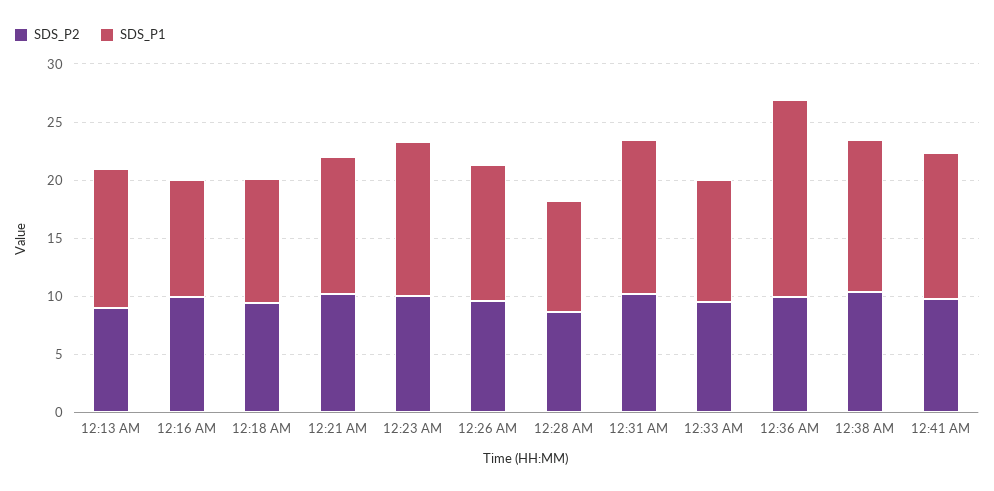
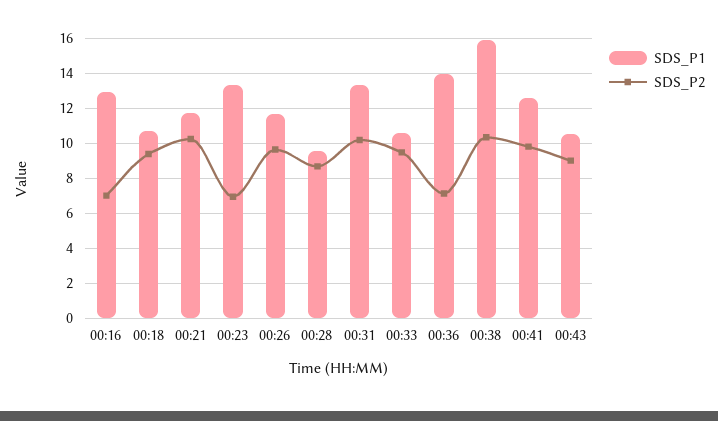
SDS_P2, 12:13 AM: 9 -> none
SDS_P1, 12:13 AM: 12 -> none
SDS_P2, 12:16 AM: 10 -> 7
SDS_P1, 12:16 AM: 10 -> 13
SDS_P2, 12:23 AM: 10 -> 7
SDS_P2, 12:36 AM: 10 -> 7
SDS_P1, 12:36 AM: 17 -> 14
SDS_P1, 12:38 AM: 13 -> 16
SDS_P1, 00:43: none -> 10.5
SDS_P2, 00:43: none -> 9

